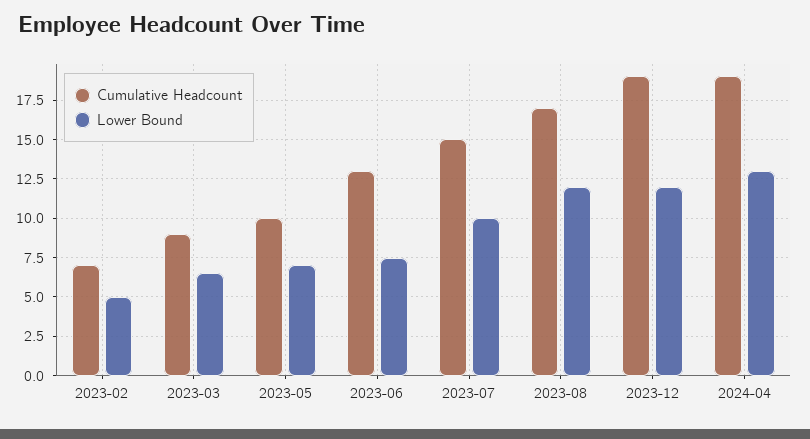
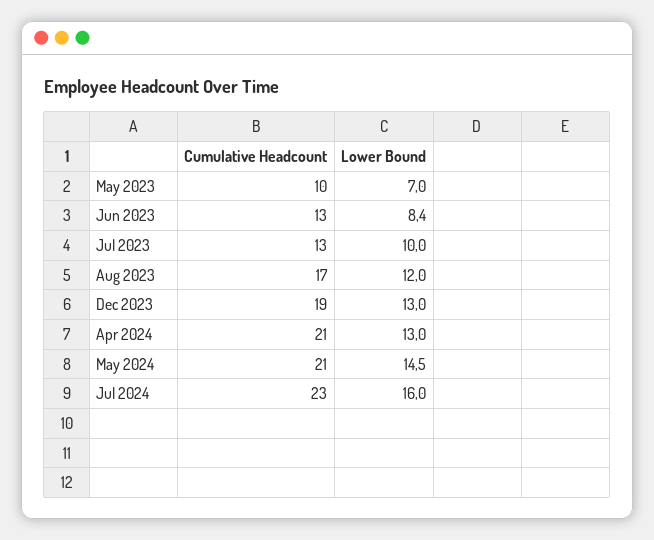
Cumulative Headcount, 2023-02: 7 -> none
Lower Bound, 2023-02: 5 -> none
Cumulative Headcount, 2023-03: 9 -> none
Lower Bound, 2023-03: 6.5 -> none
Lower Bound, 2023-06: 7.5 -> 8.4
Cumulative Headcount, 2023-07: 15 -> 13
Lower Bound, 2023-12: 12 -> 13
Cumulative Headcount, 2024-04: 19 -> 21
Cumulative Headcount, May 2024: none -> 21
Lower Bound, May 2024: none -> 14.5
Cumulative Headcount, Jul 2024: none -> 23
Lower Bound, Jul 2024: none -> 16

